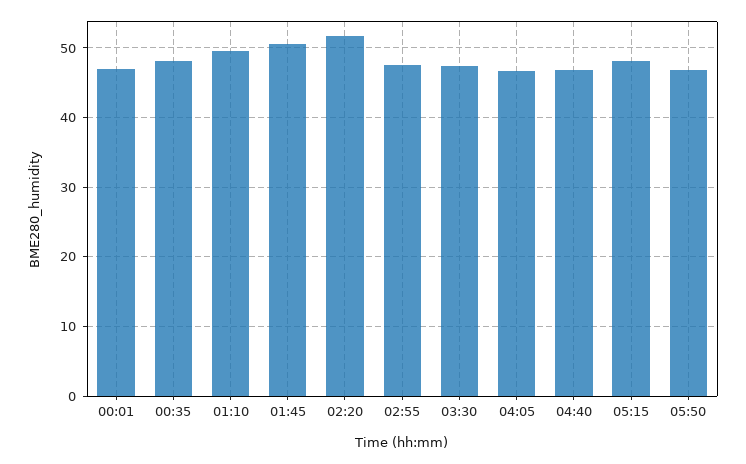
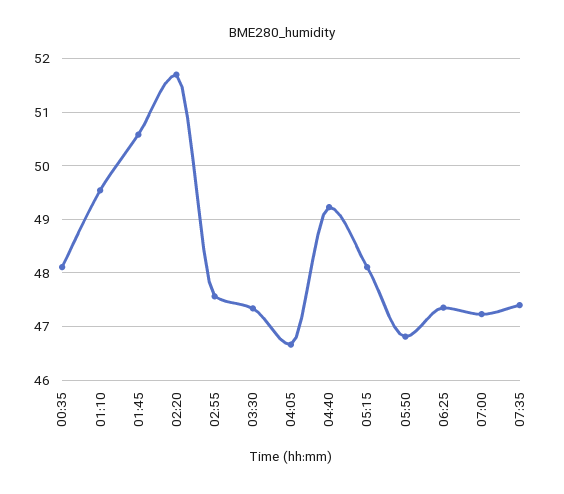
00:01: 47 -> none
04:40: 47 -> 49.2
06:25: none -> 47.4
07:00: none -> 47.2
07:35: none -> 47.4

